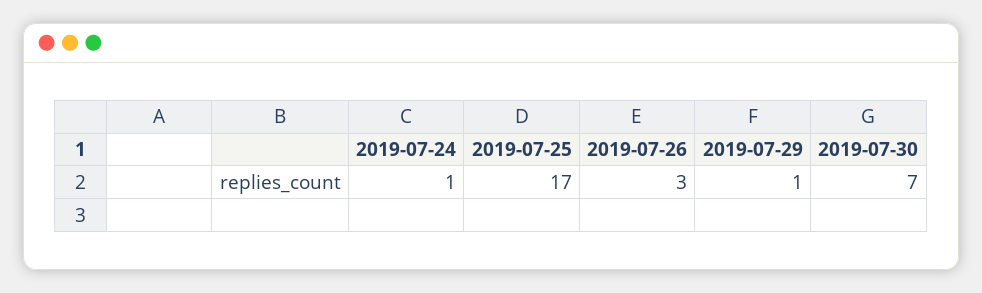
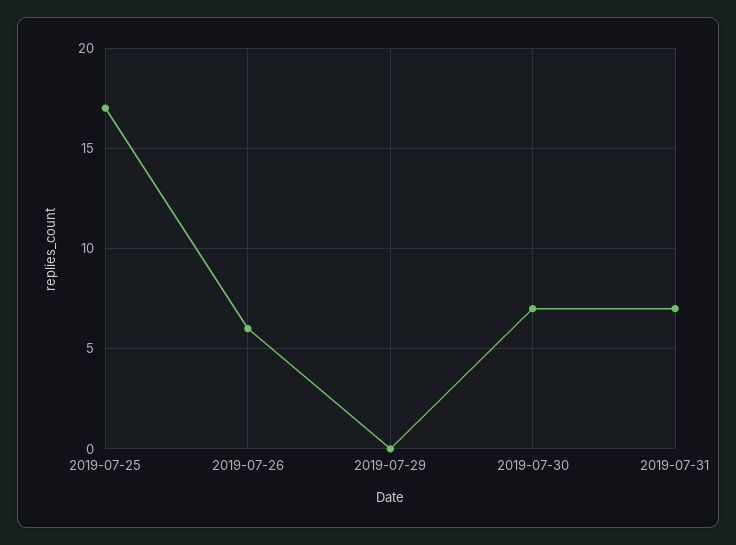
2019-07-24: 1 -> none
2019-07-26: 3 -> 6
2019-07-29: 1 -> 0
2019-07-31: none -> 7

